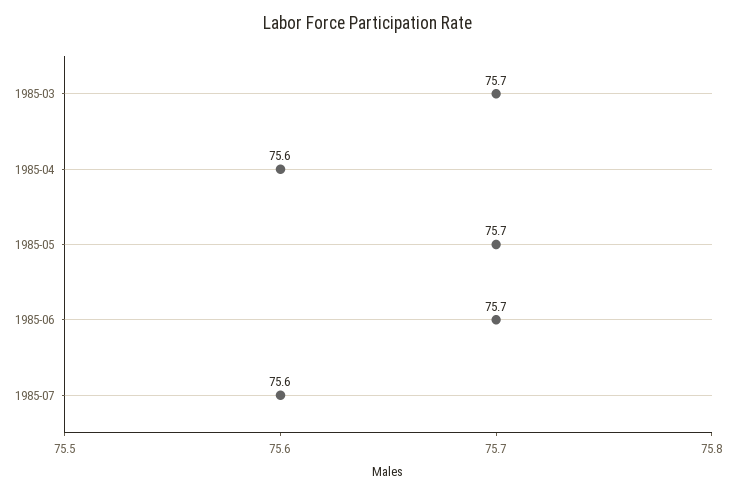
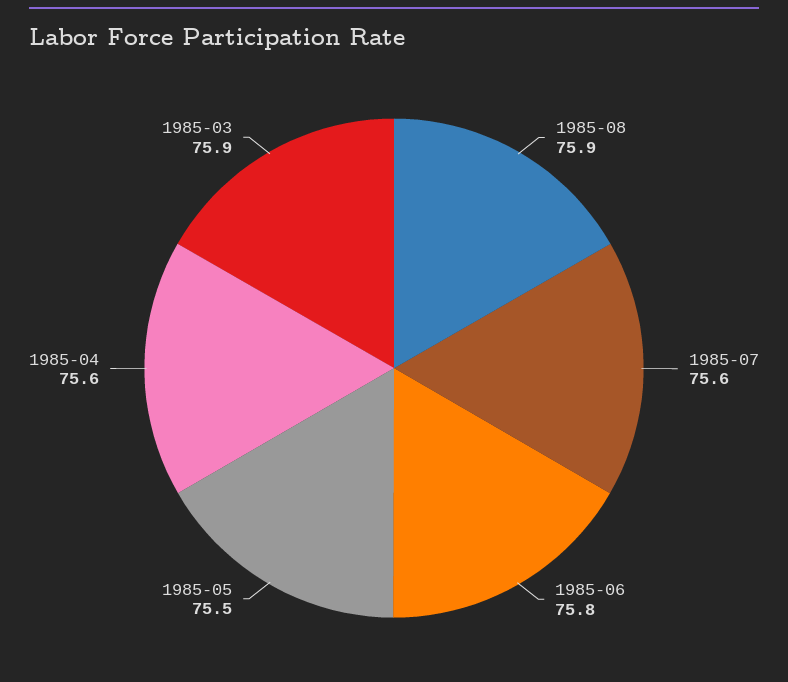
1985-03: 75.7 -> 75.9
1985-05: 75.7 -> 75.5
1985-06: 75.7 -> 75.8
1985-08: none -> 75.9

